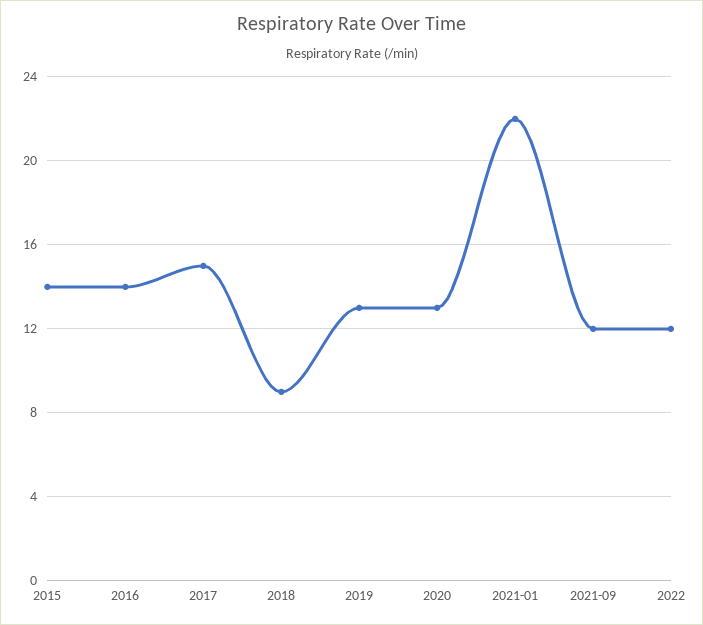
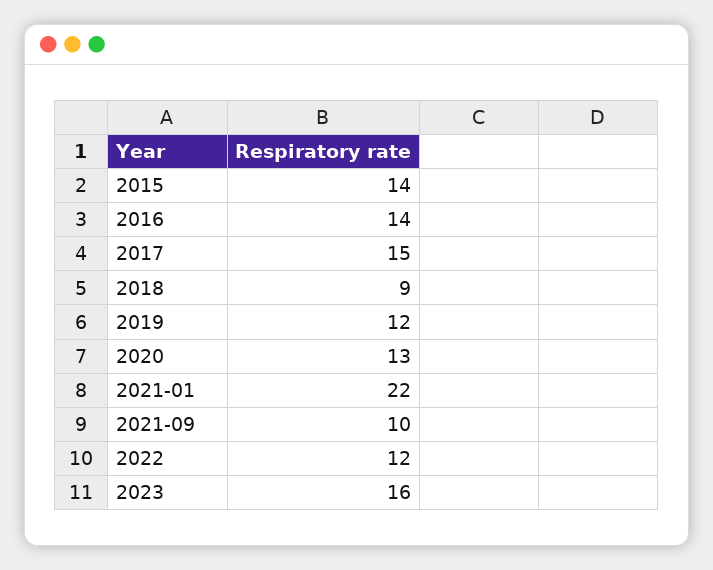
2019: 13 -> 12
2021-09: 12 -> 10
2023: none -> 16

